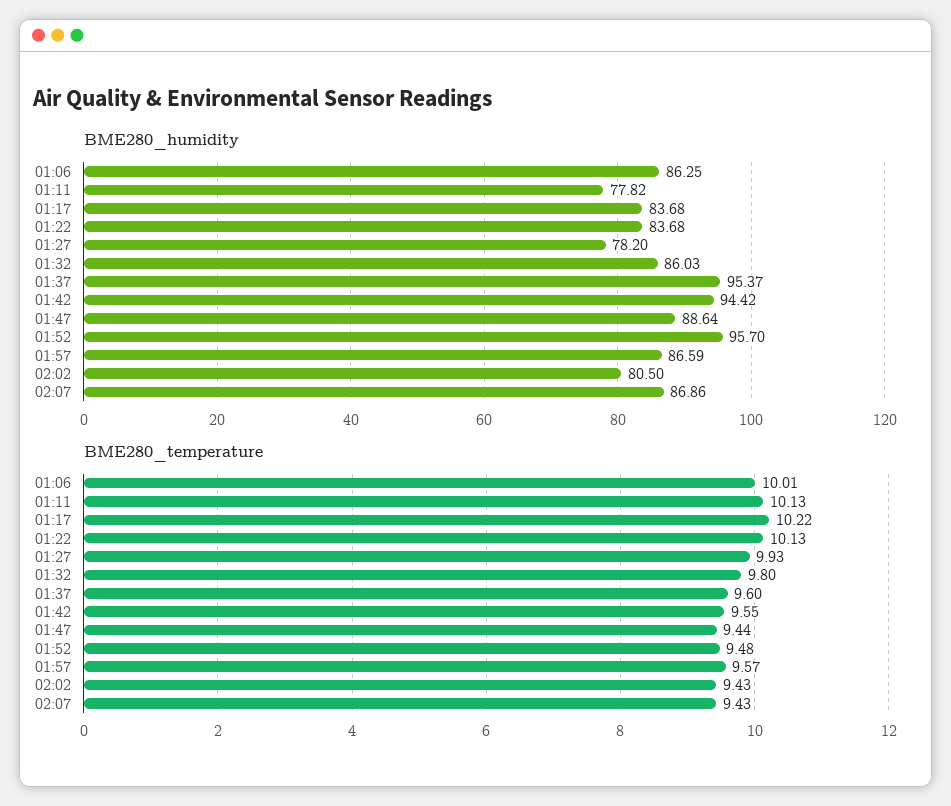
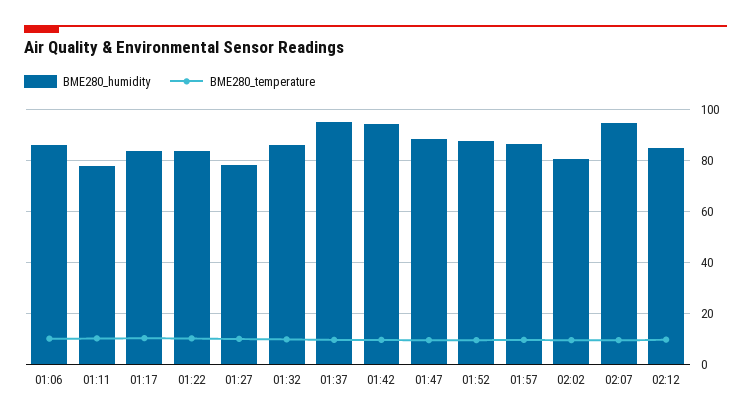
BME280_humidity, 01:52: 95.7 -> 87.5
BME280_humidity, 02:07: 86.86 -> 95
BME280_humidity, 02:12: none -> 85
BME280_temperature, 02:12: none -> 10

